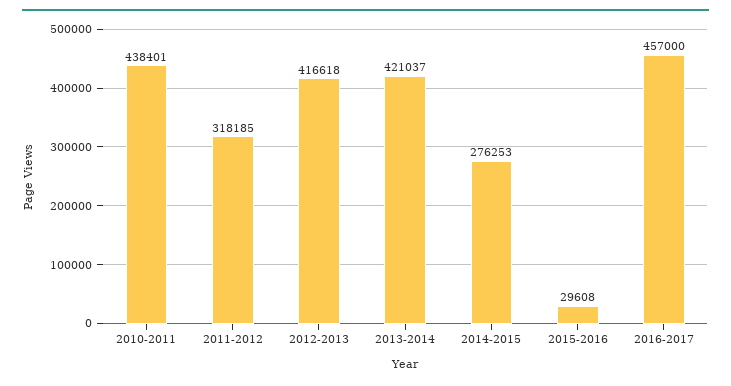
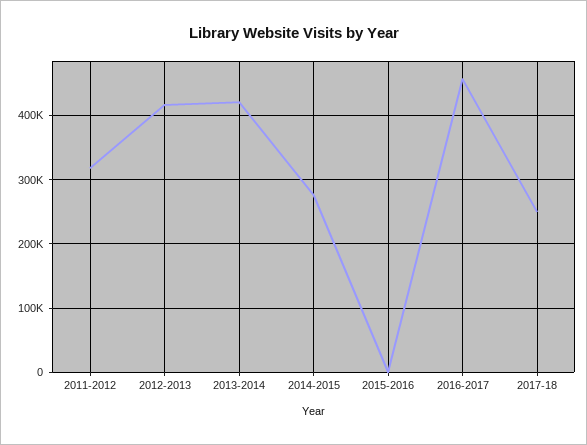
2010-2011: 438401 -> none
2015-2016: 29608 -> 0
2017-18: none -> 250000

